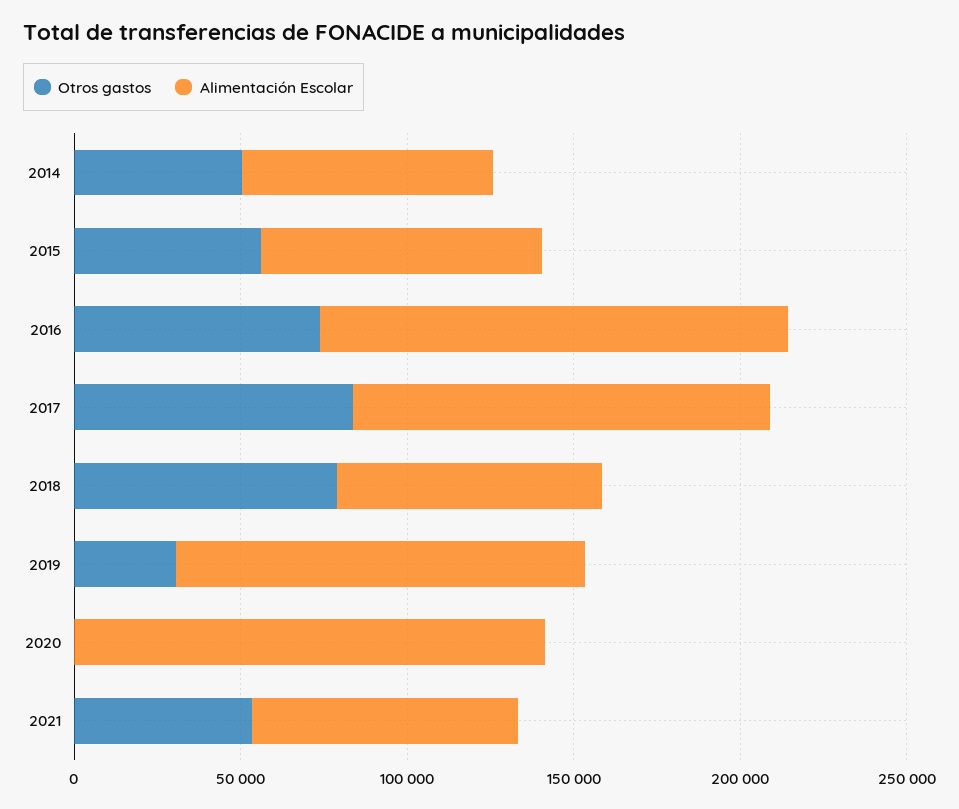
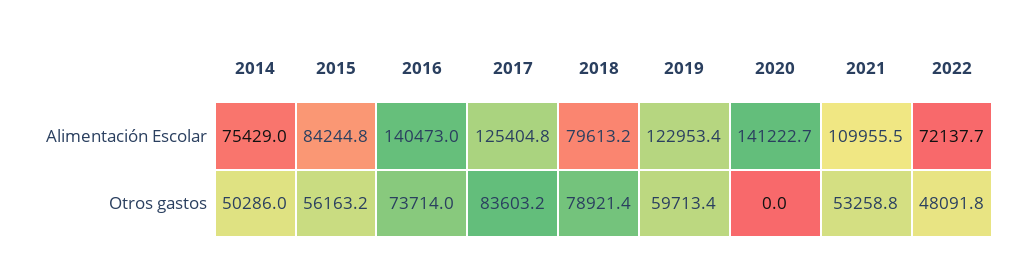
Otros gastos, 2019: 30000 -> 59713.4
Alimentación Escolar, 2021: 80000 -> 109955.5
Alimentación Escolar, 2022: none -> 72137.7
Otros gastos, 2022: none -> 48091.8

